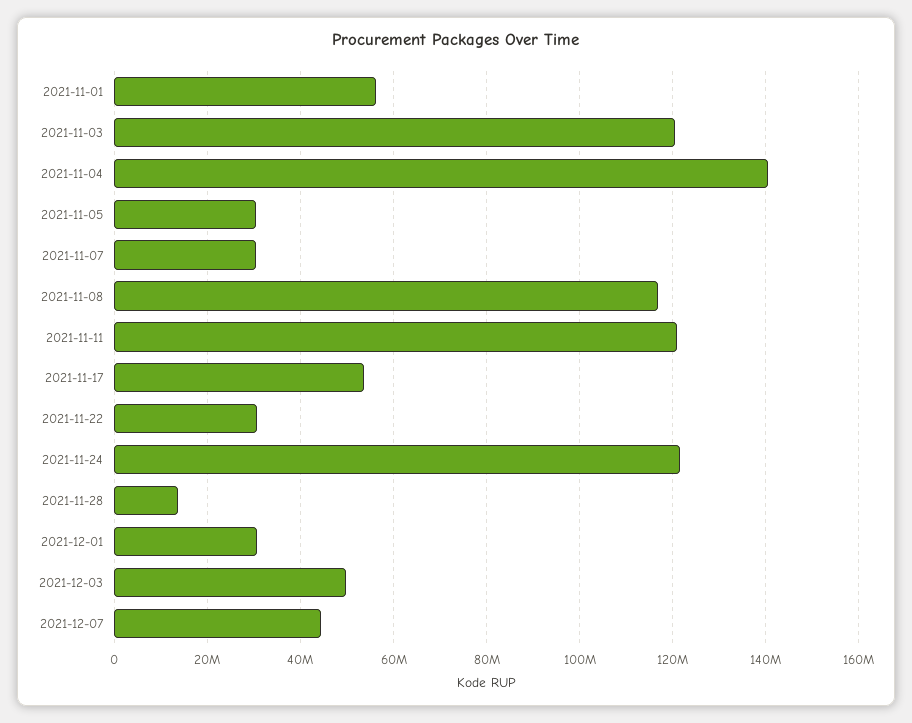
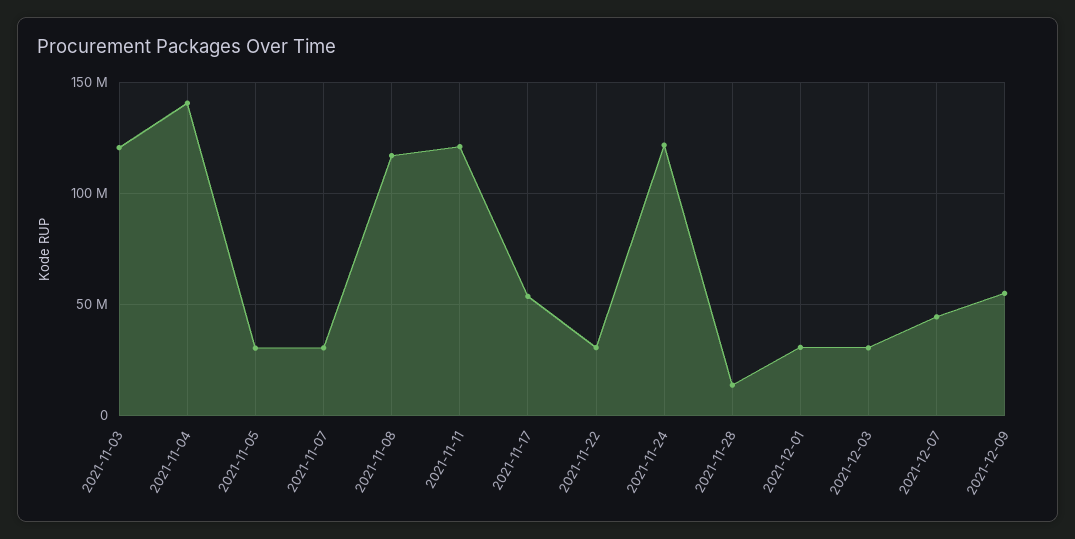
2021-11-01: 56000000 -> none
2021-12-03: 50000000 -> 30000000
2021-12-09: none -> 55000000

